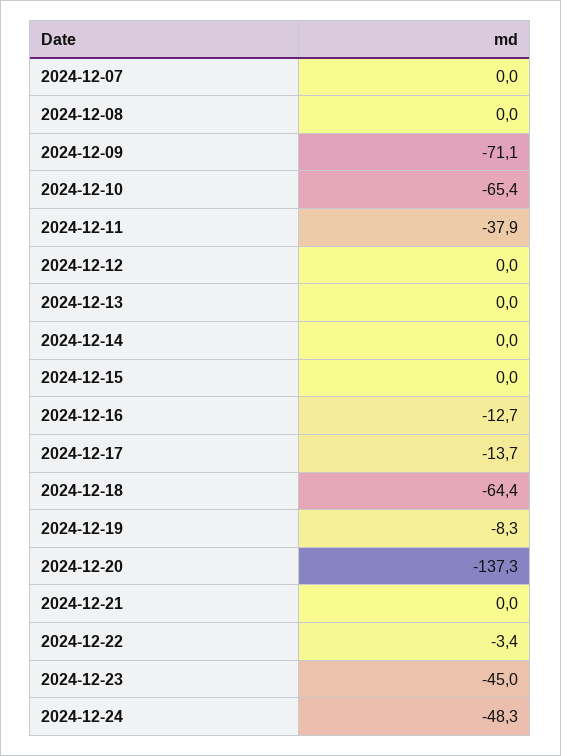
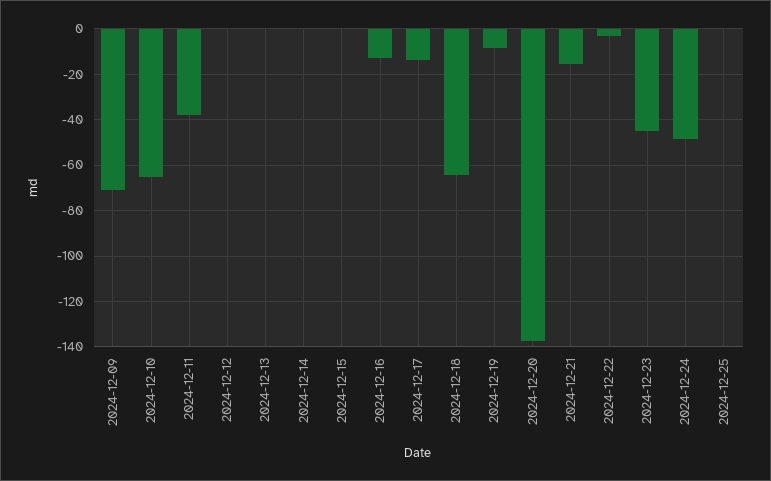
2024-12-07: 0 -> none
2024-12-08: 0 -> none
2024-12-21: 0 -> -15
2024-12-25: none -> 0

